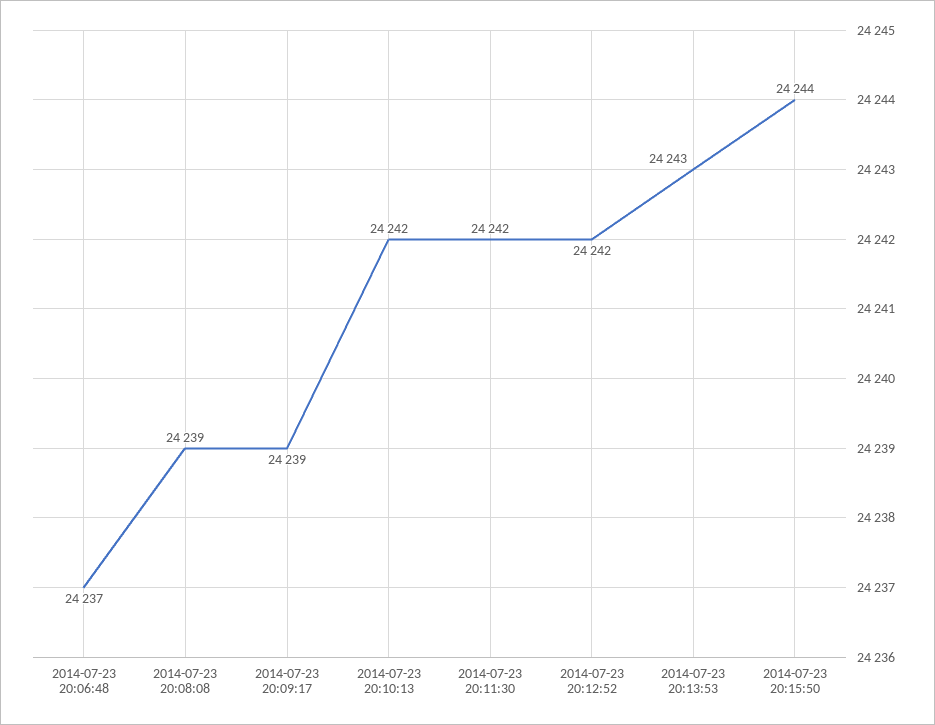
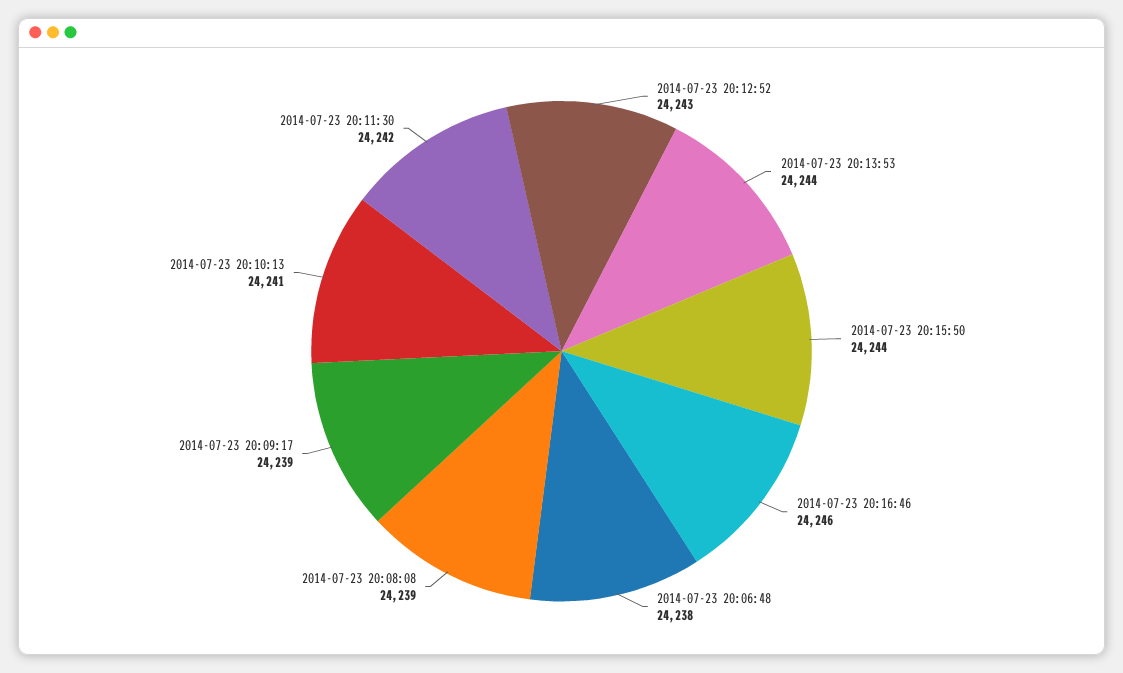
2014-07-23 20:06:48: 24237 -> 24238
2014-07-23 20:10:13: 24242 -> 24241
2014-07-23 20:12:52: 24242 -> 24243
2014-07-23 20:13:53: 24243 -> 24244
2014-07-23 20:16:46: none -> 24246

